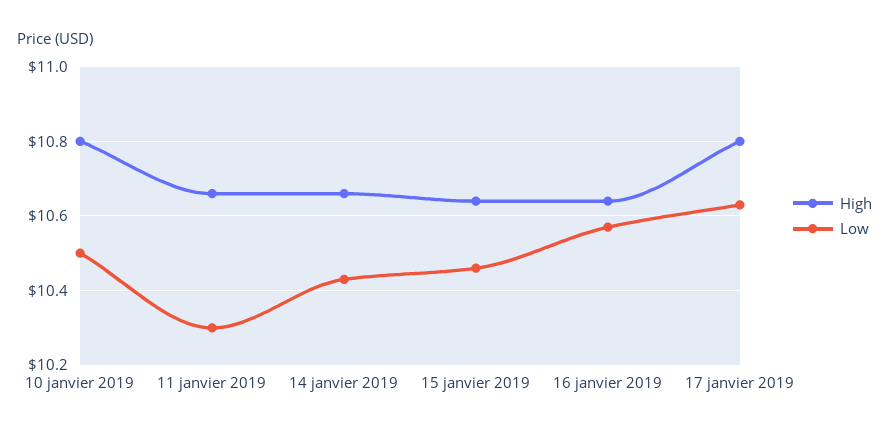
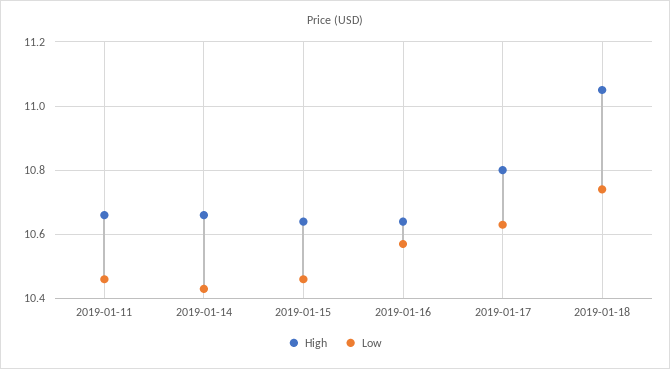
High, 10 janvier 2019: 10.8 -> none
Low, 10 janvier 2019: 10.5 -> none
Low, 11 janvier 2019: 10.3 -> 10.45
High, 2019-01-18: none -> 11.05
Low, 2019-01-18: none -> 10.75

